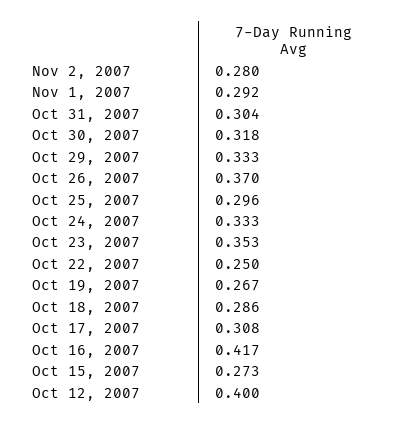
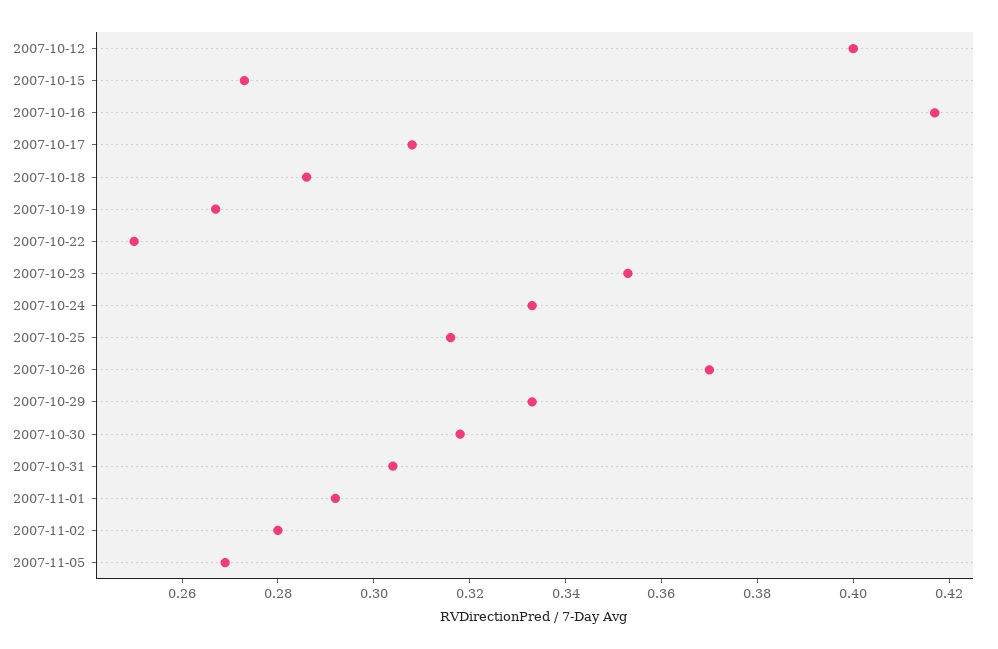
Oct 25, 2007: 0.296 -> 0.315
2007-11-05: none -> 0.27

